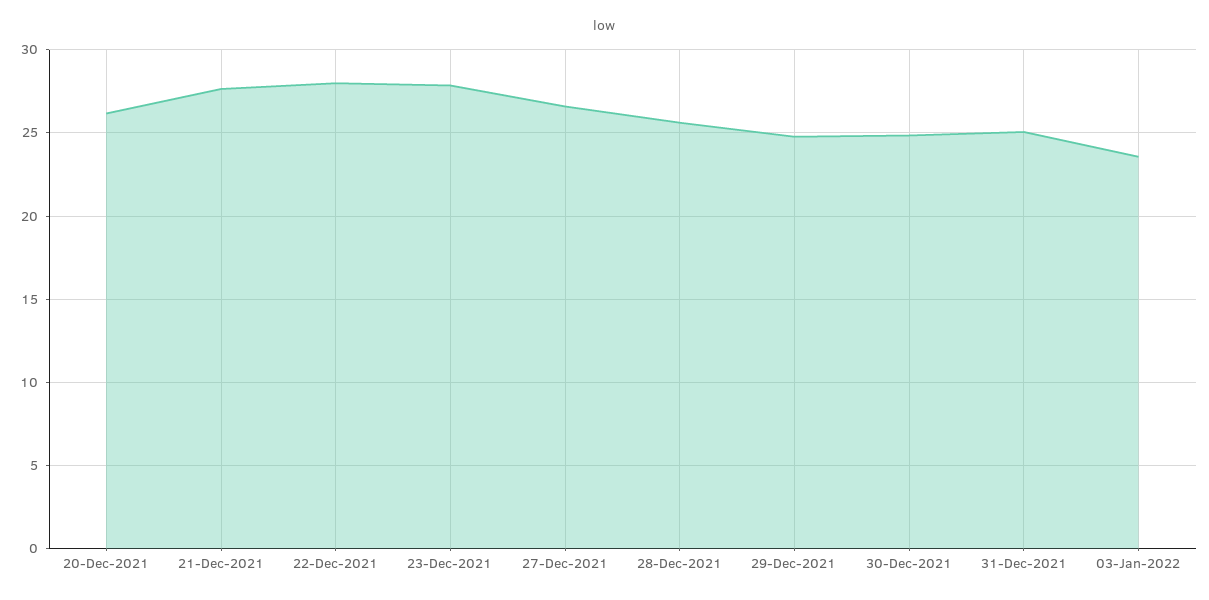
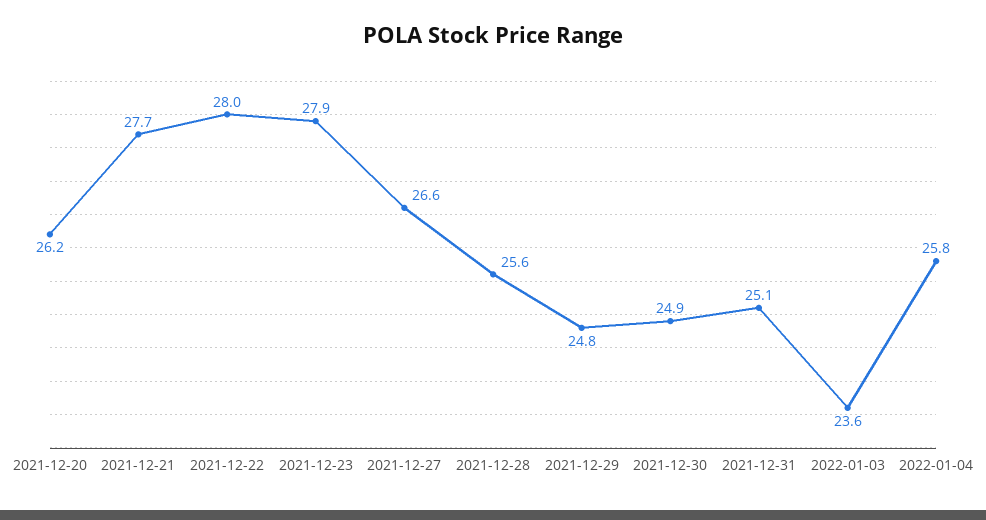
2022-01-04: none -> 25.8

